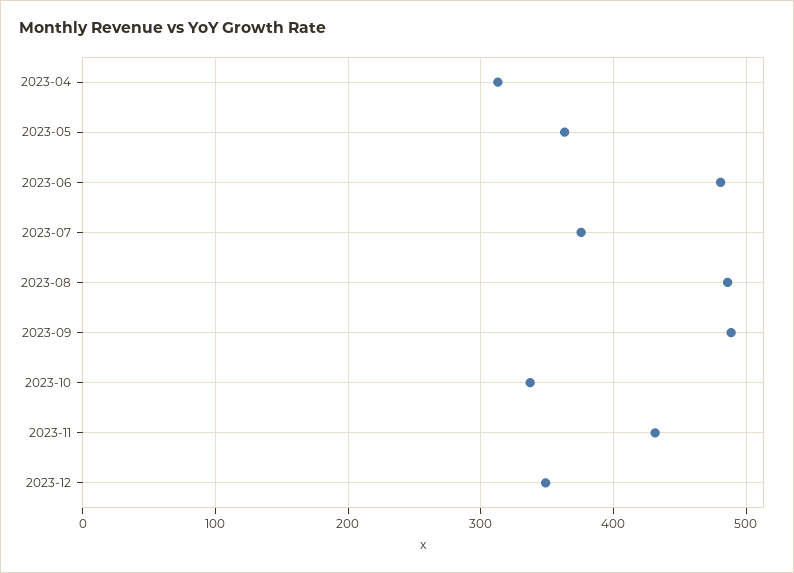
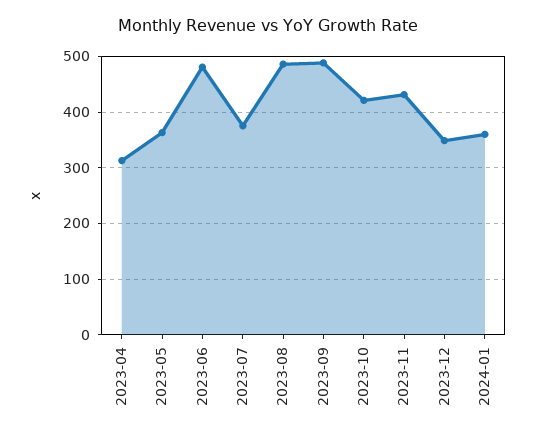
2023-10: 340 -> 420
2024-01: none -> 360

